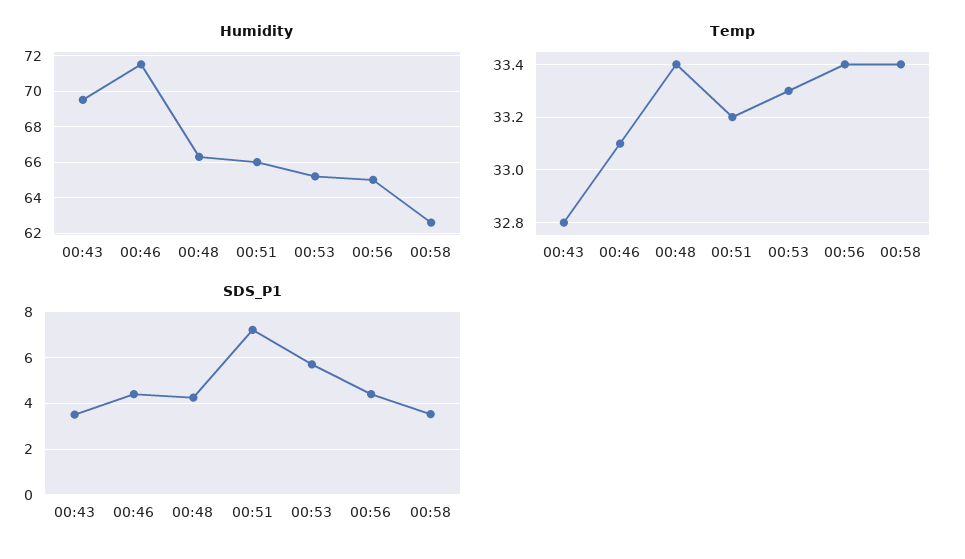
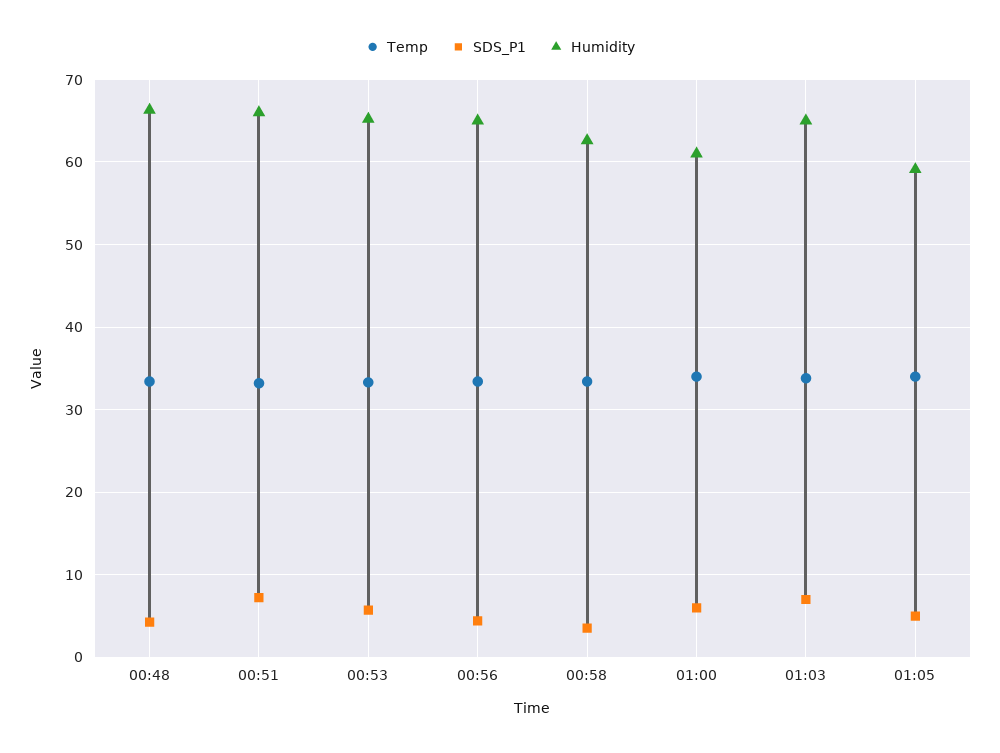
Humidity, 00:43: 69.5 -> none
Humidity, 00:46: 71.5 -> none
Temp, 00:43: 32.8 -> none
Temp, 00:46: 33.1 -> none
SDS_P1, 00:43: 3.5 -> none
SDS_P1, 00:46: 4.5 -> none
Temp, 01:00: none -> 34
SDS_P1, 01:00: none -> 6
Humidity, 01:00: none -> 61
Temp, 01:03: none -> 34
SDS_P1, 01:03: none -> 7
Humidity, 01:03: none -> 65
Temp, 01:05: none -> 34
SDS_P1, 01:05: none -> 5
Humidity, 01:05: none -> 59

